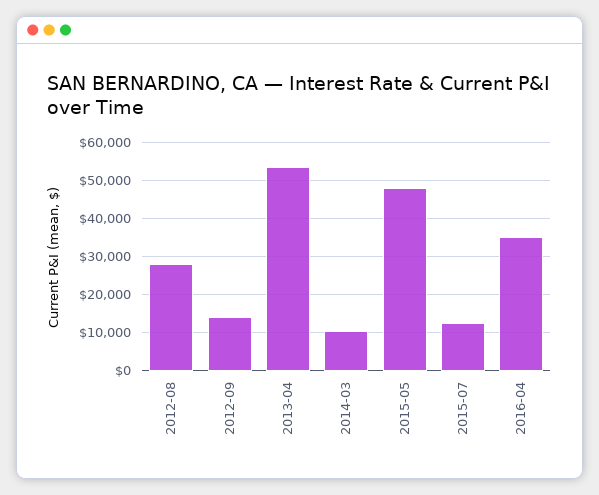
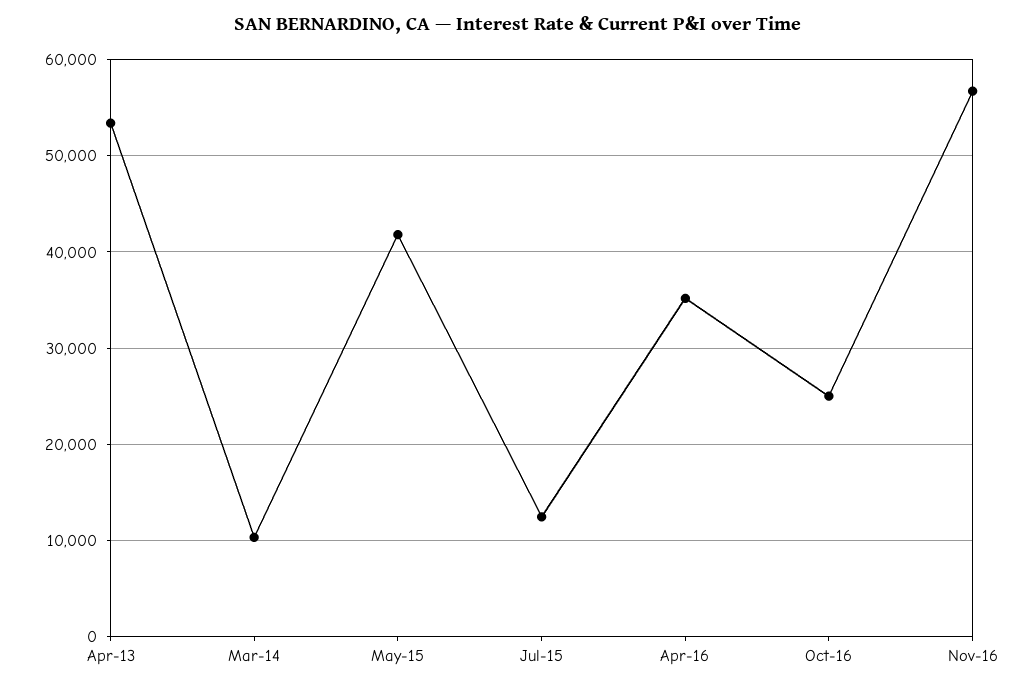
2012-08: 28000 -> none
2012-09: 14000 -> none
2015-05: 48000 -> 42000
Oct-16: none -> 25000
Nov-16: none -> 57000

